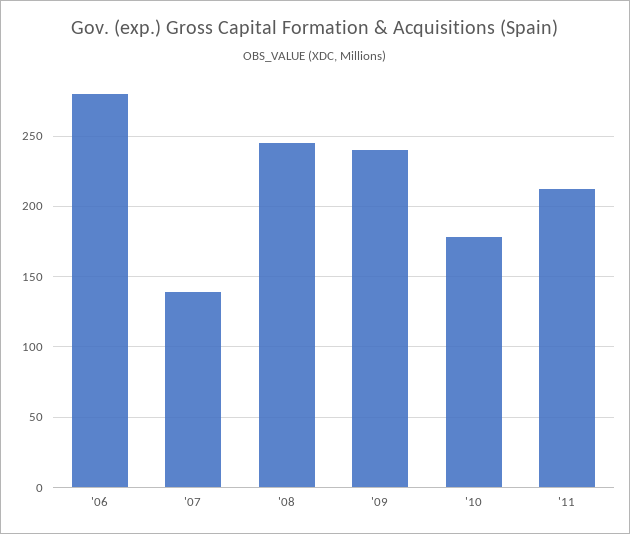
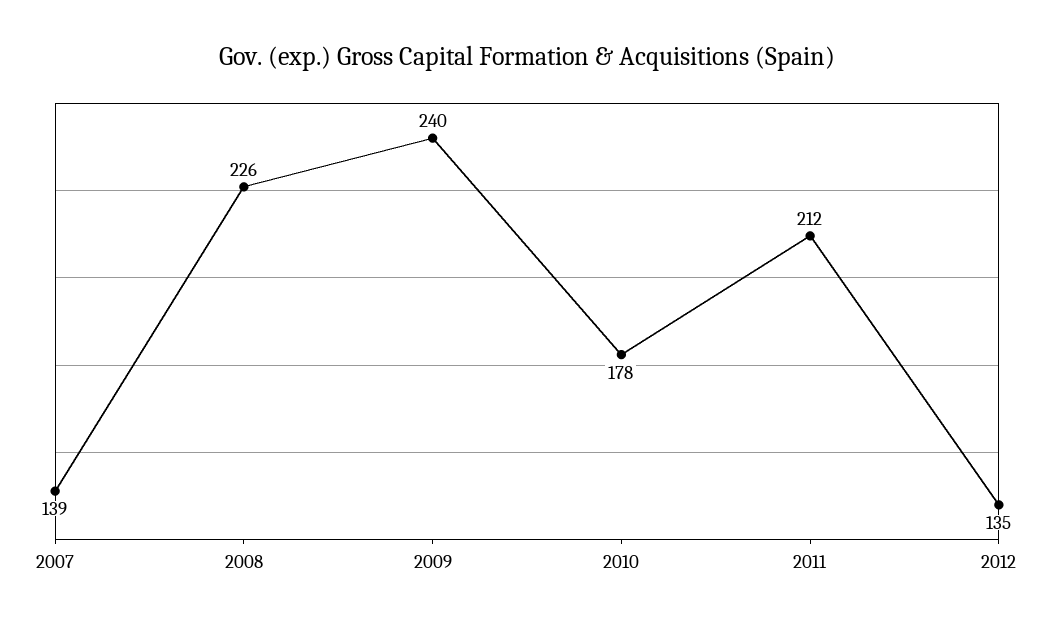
'06: 280 -> none
'08: 245 -> 226
2012: none -> 135

